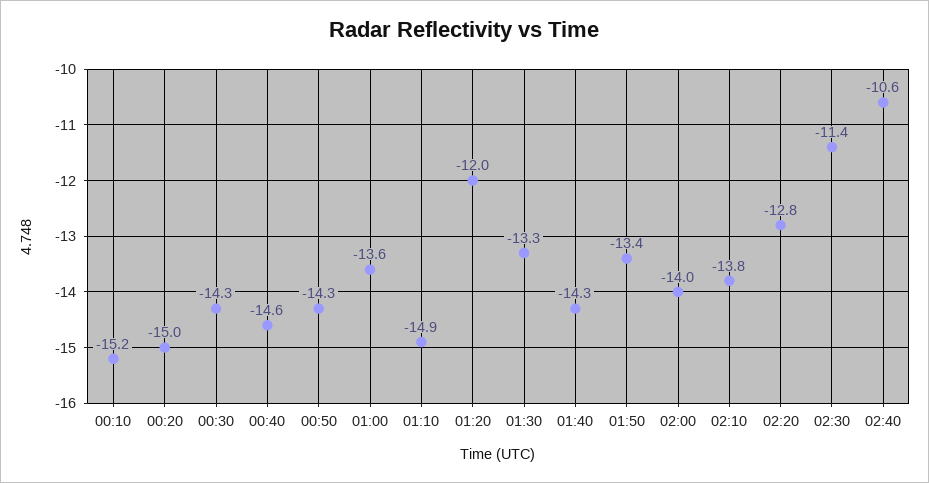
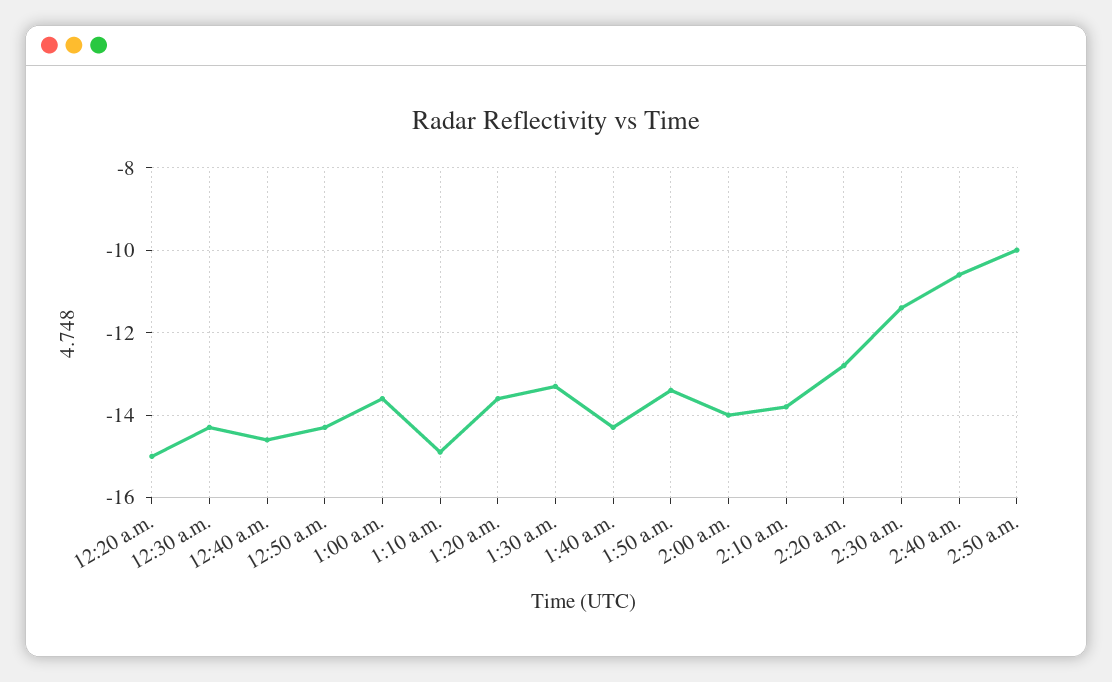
00:10: -15.2 -> none
01:20: -12 -> -13.5
2:50 a.m.: none -> -10

